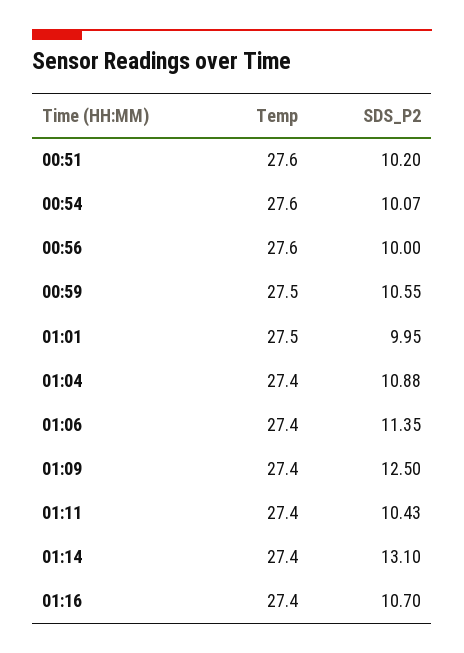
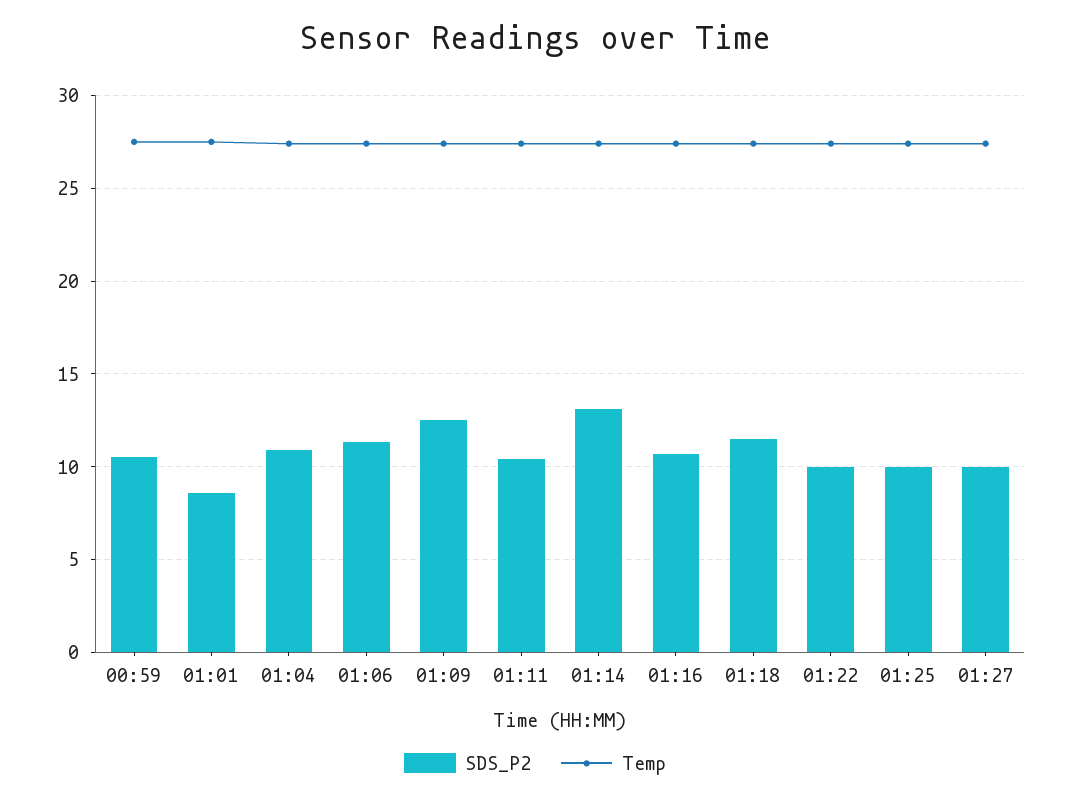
Temp, 00:51: 27.6 -> none
SDS_P2, 00:51: 10.2 -> none
Temp, 00:54: 27.6 -> none
SDS_P2, 00:54: 10.07 -> none
Temp, 00:56: 27.6 -> none
SDS_P2, 00:56: 10 -> none
SDS_P2, 01:01: 9.95 -> 8.5
SDS_P2, 01:18: none -> 11.5
Temp, 01:18: none -> 27.5
SDS_P2, 01:22: none -> 10
Temp, 01:22: none -> 27.5
SDS_P2, 01:25: none -> 10
Temp, 01:25: none -> 27.5
SDS_P2, 01:27: none -> 10
Temp, 01:27: none -> 27.5

